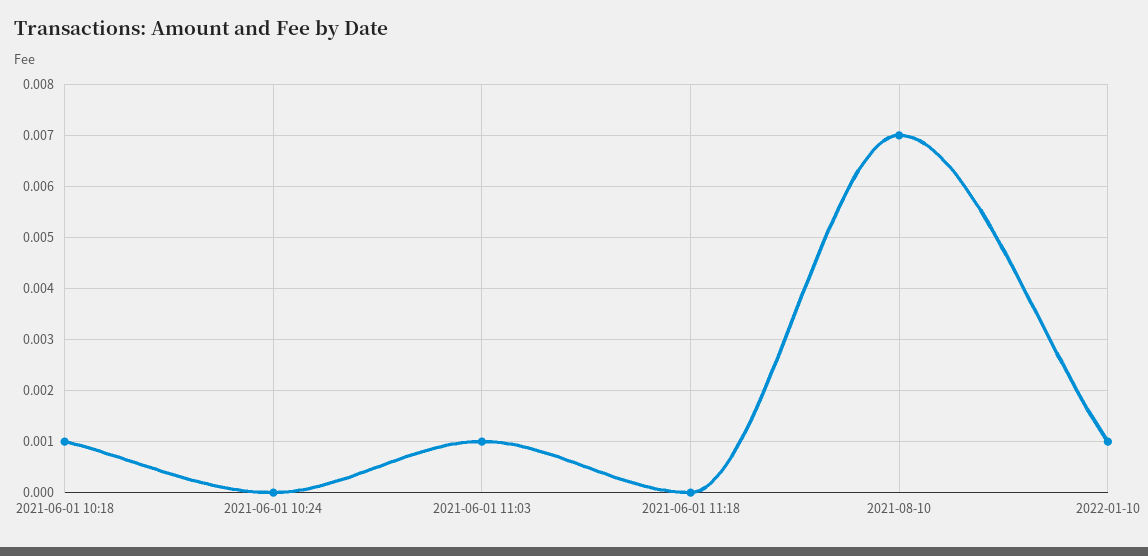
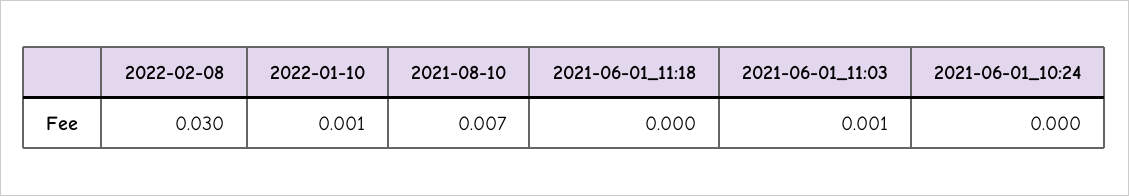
2021-06-01 10:18: 0.001 -> none
2022-02-08: none -> 0.03

